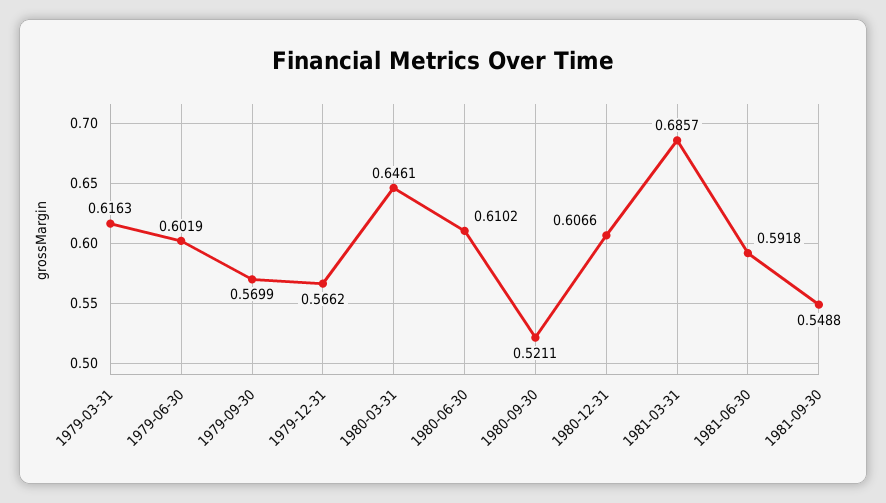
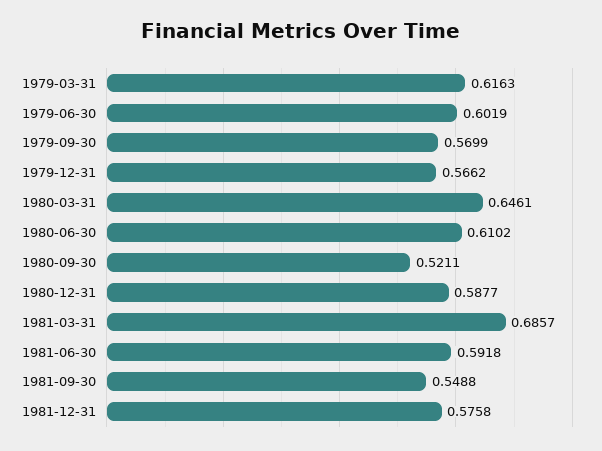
1980-12-31: 0.6066 -> 0.5877
1981-12-31: none -> 0.5758

